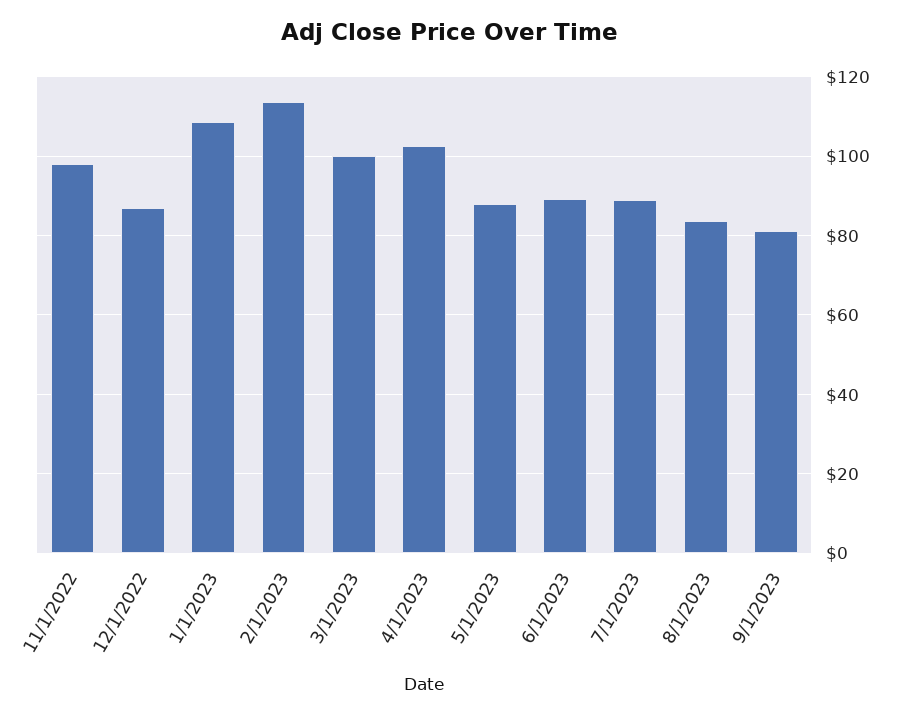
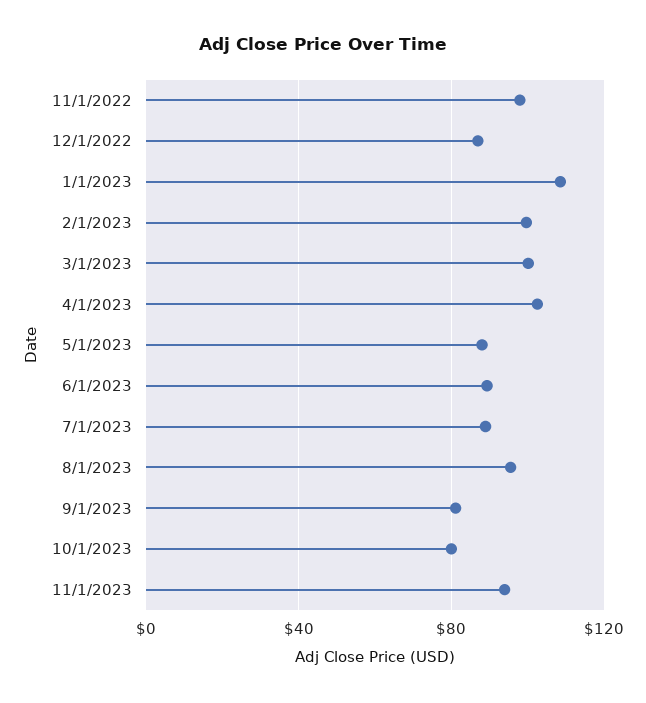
2/1/2023: 114 -> 100
8/1/2023: 84 -> 95
10/1/2023: none -> 80
11/1/2023: none -> 95

